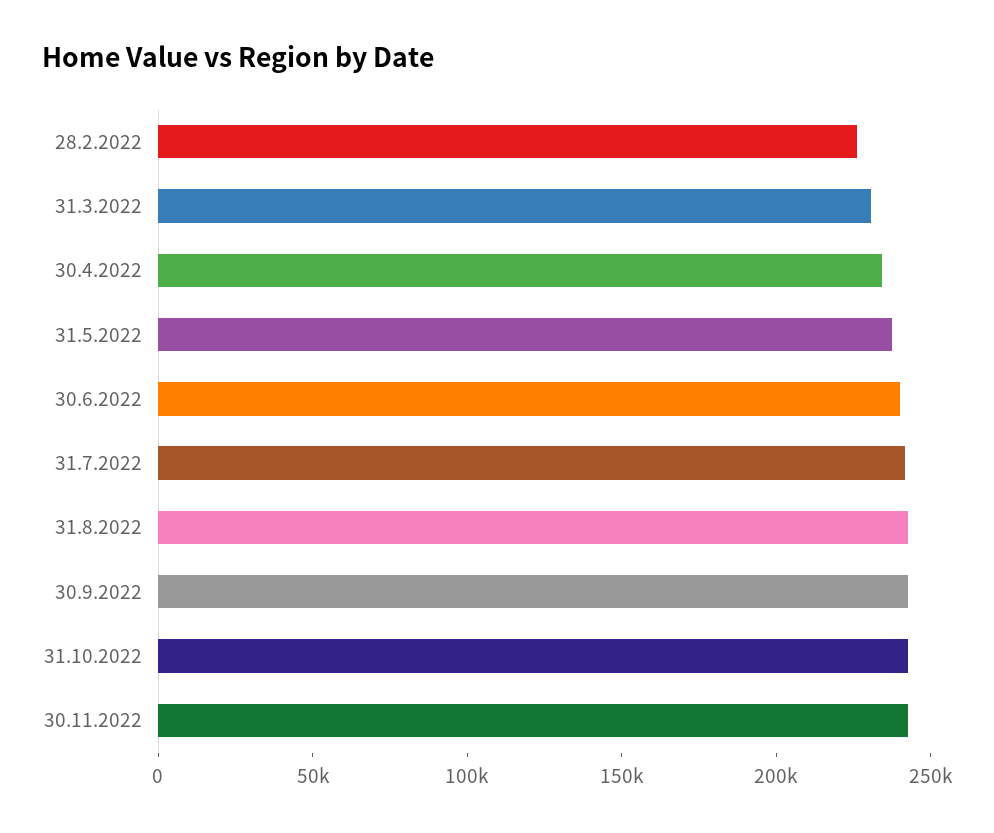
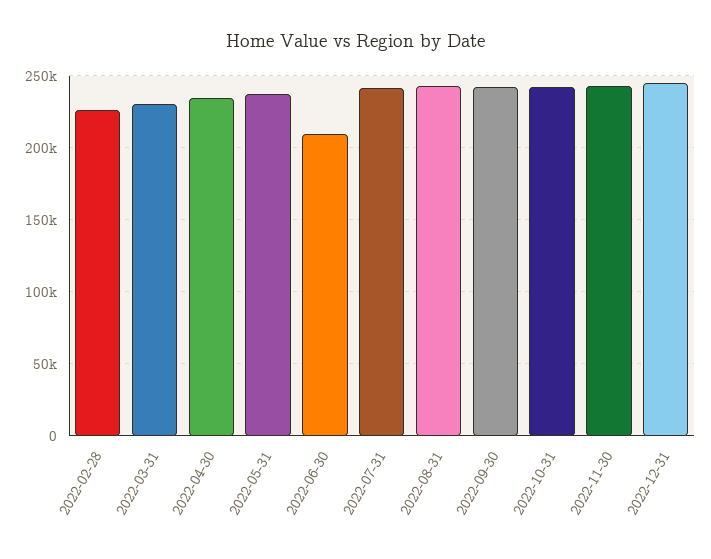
30.6.2022: 240000 -> 210000
2022-12-31: none -> 245000

